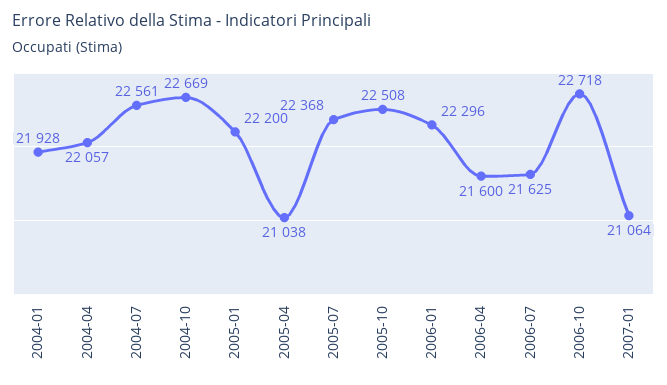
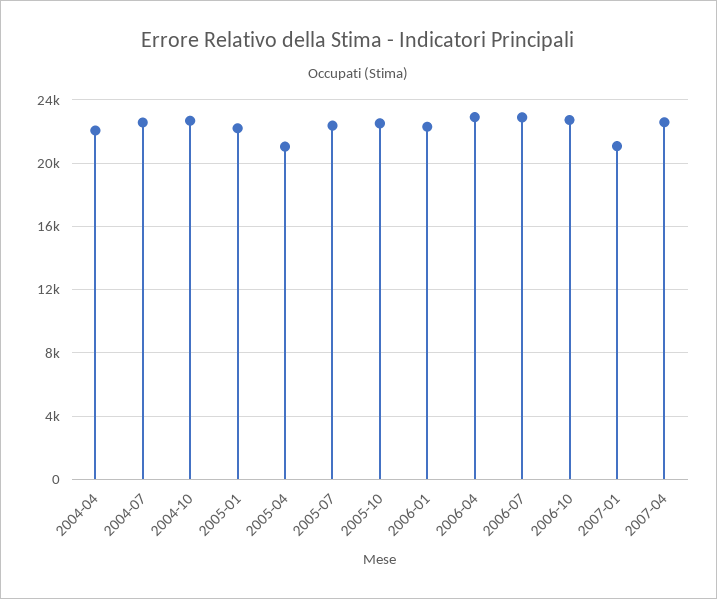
2004-01: 21928 -> none
2006-04: 21600 -> 23000
2006-07: 21625 -> 23000
2007-04: none -> 22500

